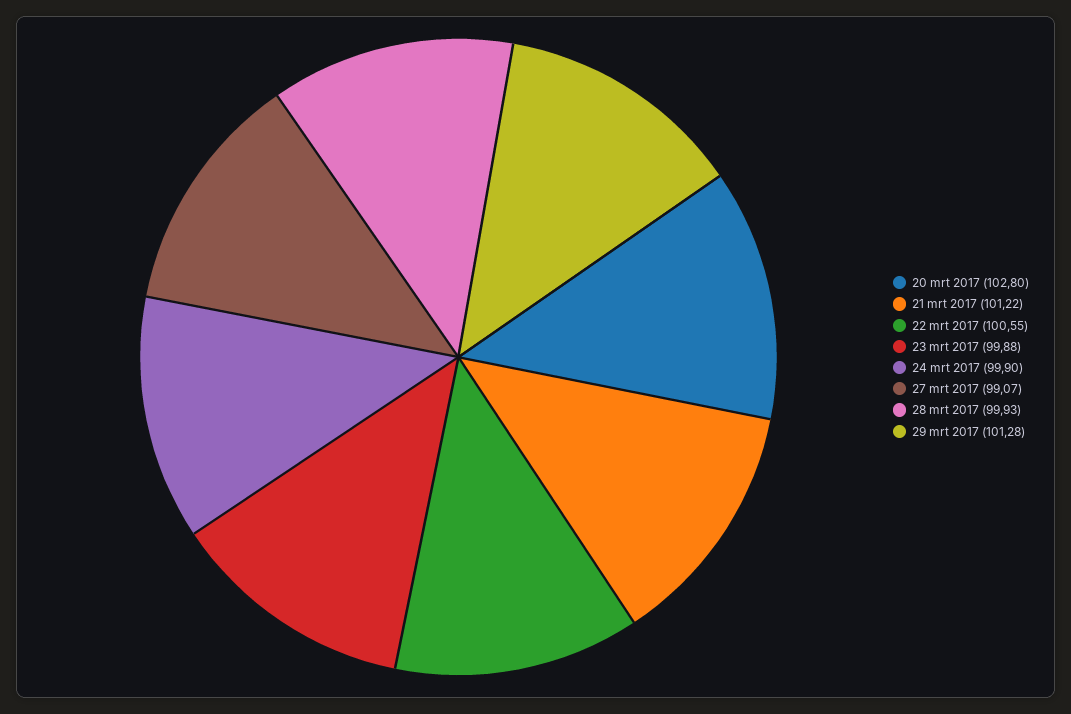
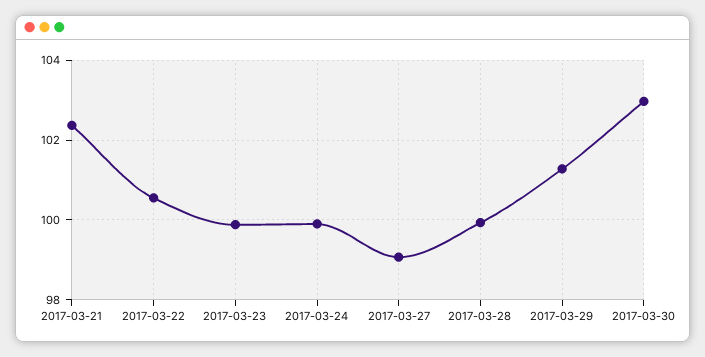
20 mrt 2017: 102.8 -> none
21 mrt 2017: 101.22 -> 102.4
2017-03-30: none -> 103

